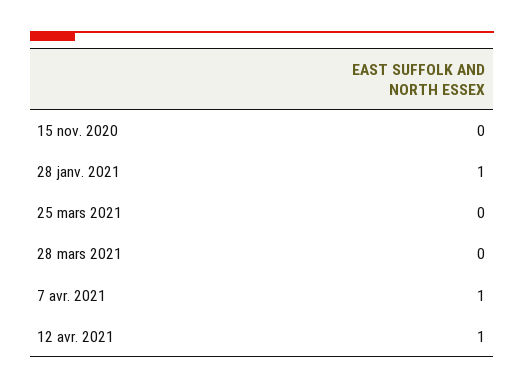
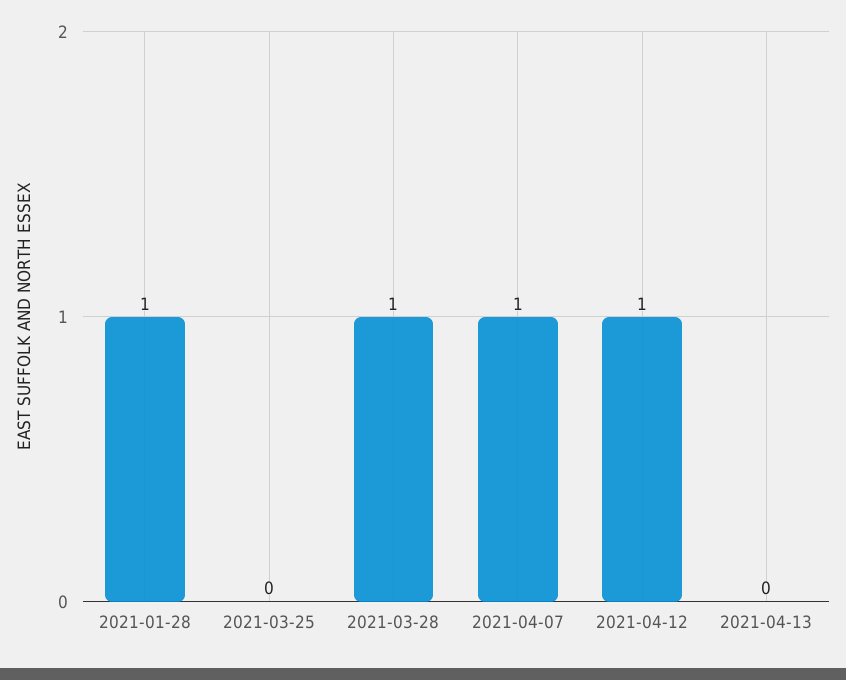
15 nov. 2020: 0 -> none
28 mars 2021: 0 -> 1
2021-04-13: none -> 0

